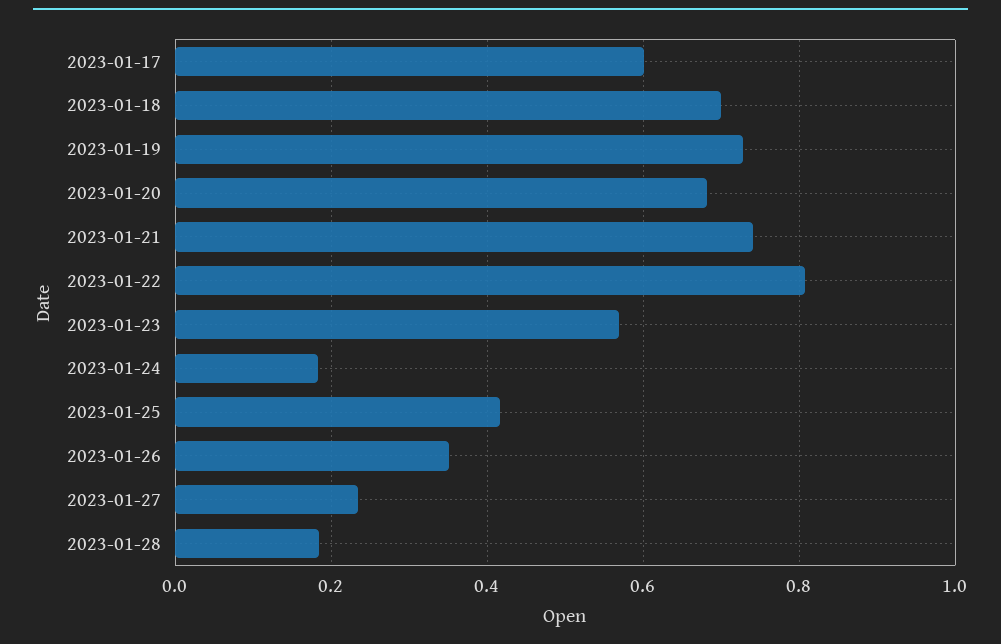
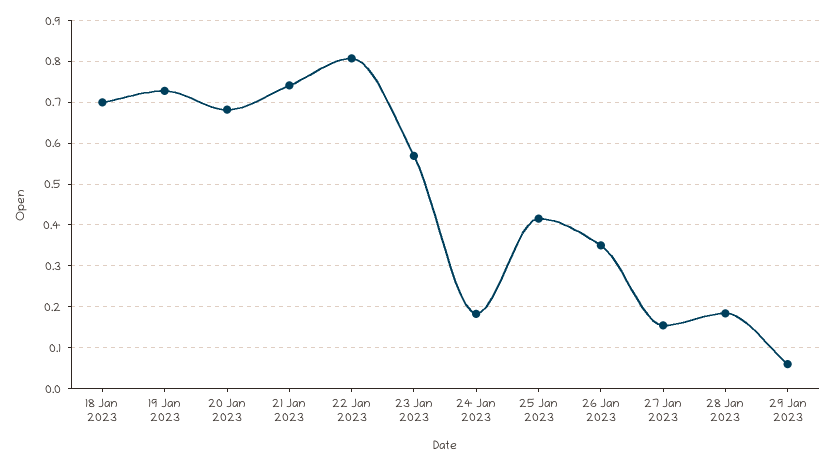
2023-01-17: 0.6 -> none
2023-01-27: 0.24 -> 0.16
29 Jan 2023: none -> 0.06

